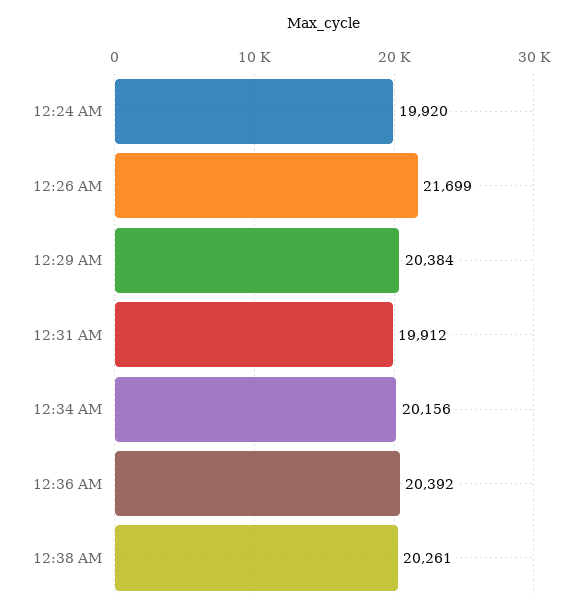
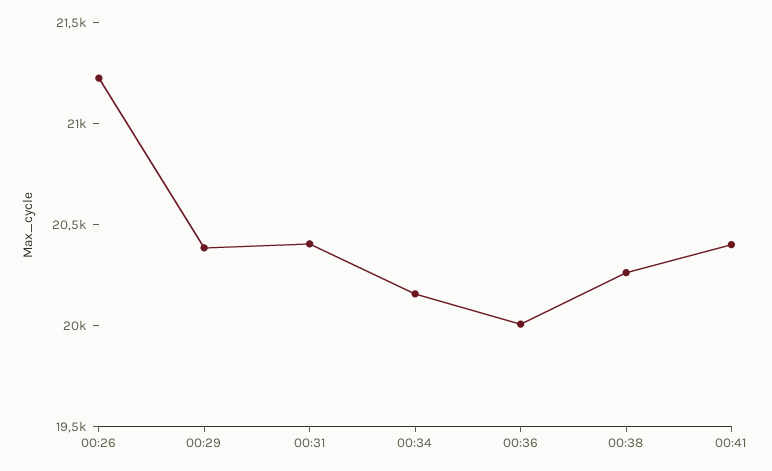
12:24 AM: 19920 -> none
12:26 AM: 21699 -> 21200
12:31 AM: 19912 -> 20400
12:36 AM: 20392 -> 20000
00:41: none -> 20400

